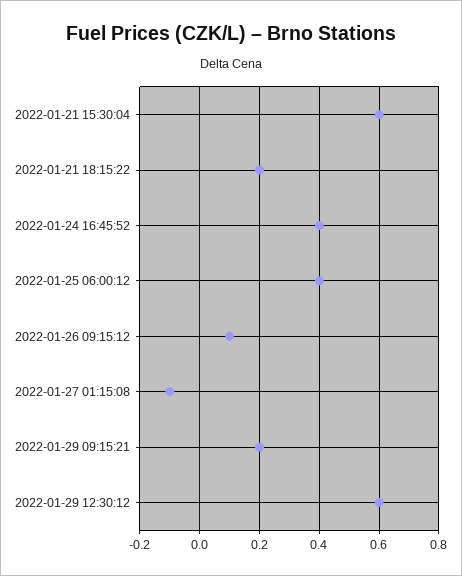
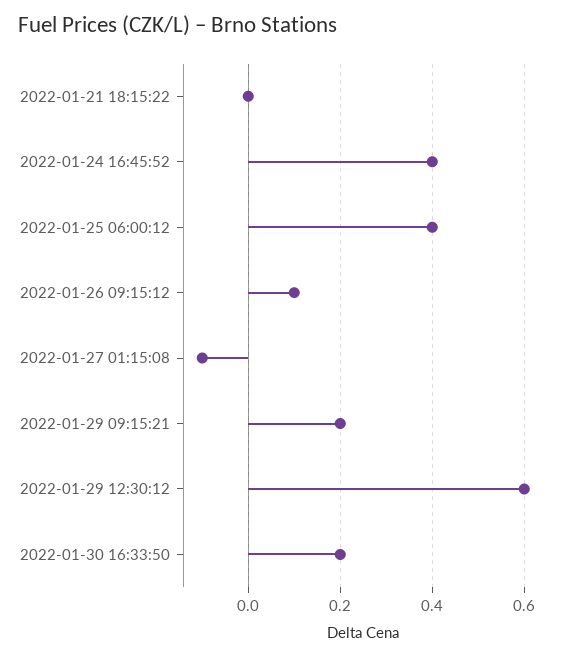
2022-01-21 15:30:04: 0.6 -> none
2022-01-21 18:15:22: 0.2 -> 0
2022-01-30 16:33:50: none -> 0.2

